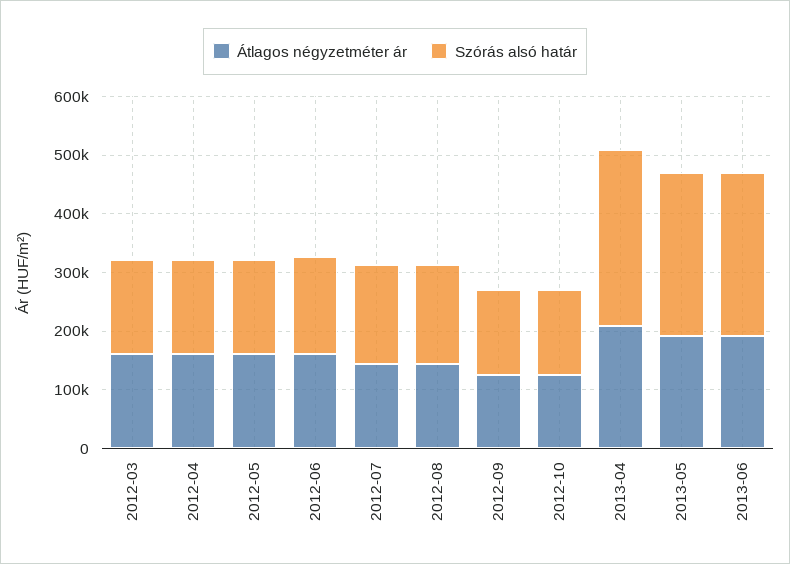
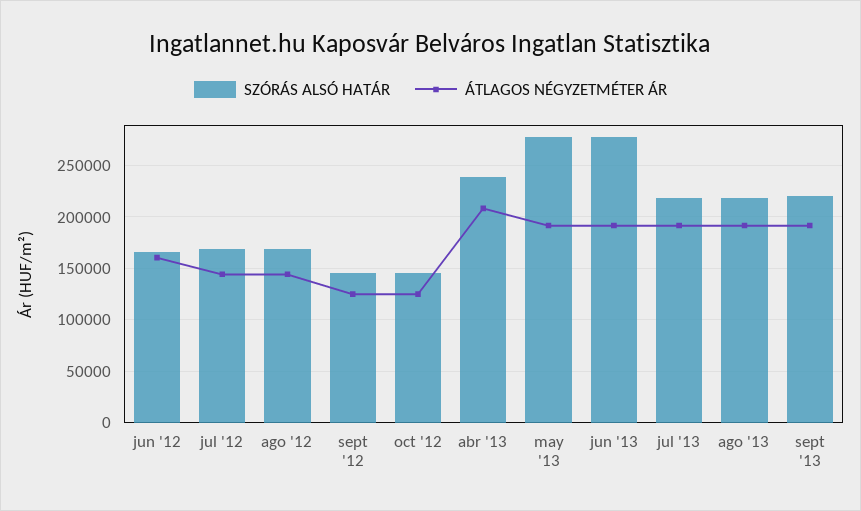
Átlagos négyzetméter ár, 2012-03: 160000 -> none
Szórás alsó határ, 2012-03: 160000 -> none
Átlagos négyzetméter ár, 2012-04: 160000 -> none
Szórás alsó határ, 2012-04: 160000 -> none
Átlagos négyzetméter ár, 2012-05: 160000 -> none
Szórás alsó határ, 2012-05: 160000 -> none
Szórás alsó határ, 2013-04: 300000 -> 240000
Szórás alsó határ, jul '13: none -> 220000
Átlagos négyzetméter ár, jul '13: none -> 190000
Szórás alsó határ, ago '13: none -> 220000
Átlagos négyzetméter ár, ago '13: none -> 190000
Szórás alsó határ, sept '13: none -> 220000
Átlagos négyzetméter ár, sept '13: none -> 190000

